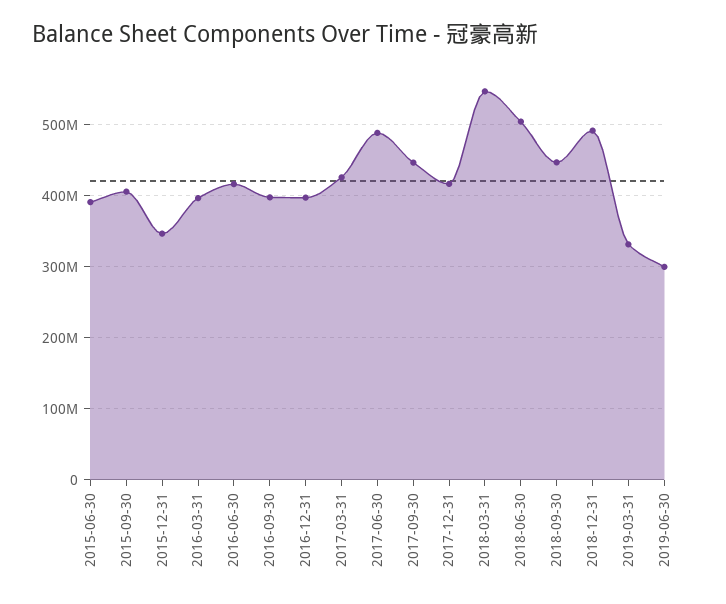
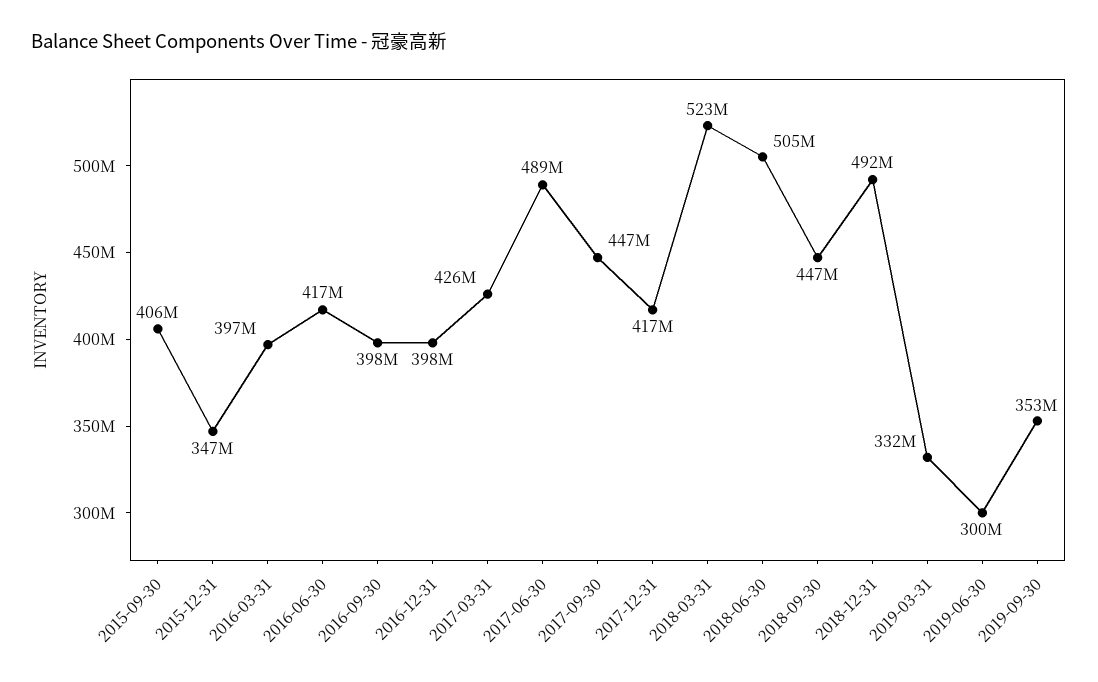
2015-06-30: 390000000 -> none
2018-03-31: 550000000 -> 523000000
2019-09-30: none -> 353000000

